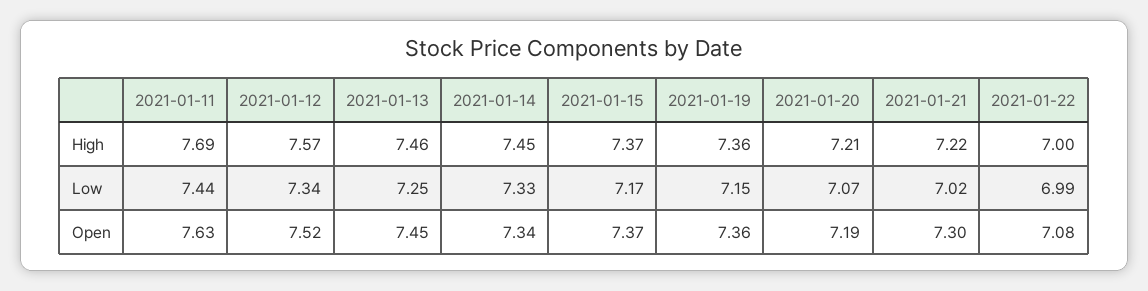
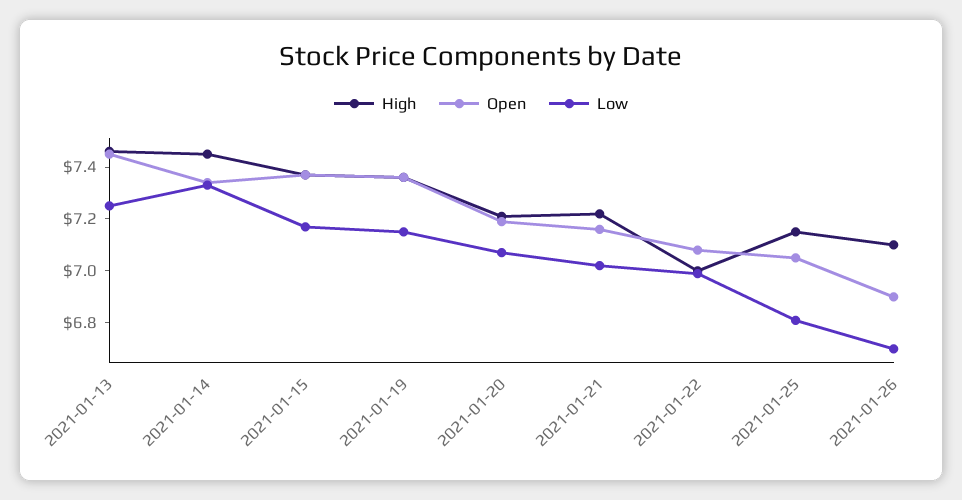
High, 2021-01-11: 7.69 -> none
High, 2021-01-12: 7.57 -> none
Low, 2021-01-11: 7.44 -> none
Low, 2021-01-12: 7.34 -> none
Open, 2021-01-11: 7.63 -> none
Open, 2021-01-12: 7.52 -> none
Open, 2021-01-21: 7.3 -> 7.15
High, 2021-01-25: none -> 7.15
Open, 2021-01-25: none -> 7.05
Low, 2021-01-25: none -> 6.8
High, 2021-01-26: none -> 7.1
Open, 2021-01-26: none -> 6.9
Low, 2021-01-26: none -> 6.7

